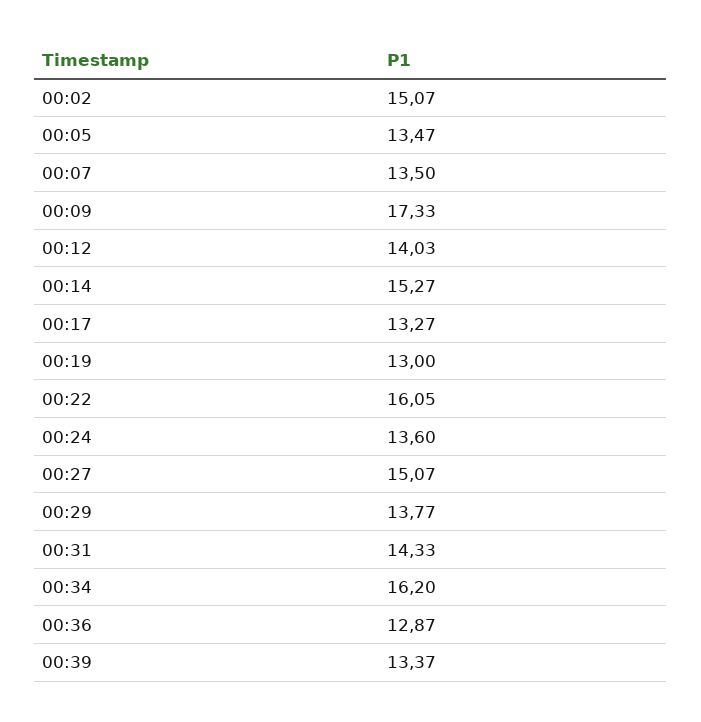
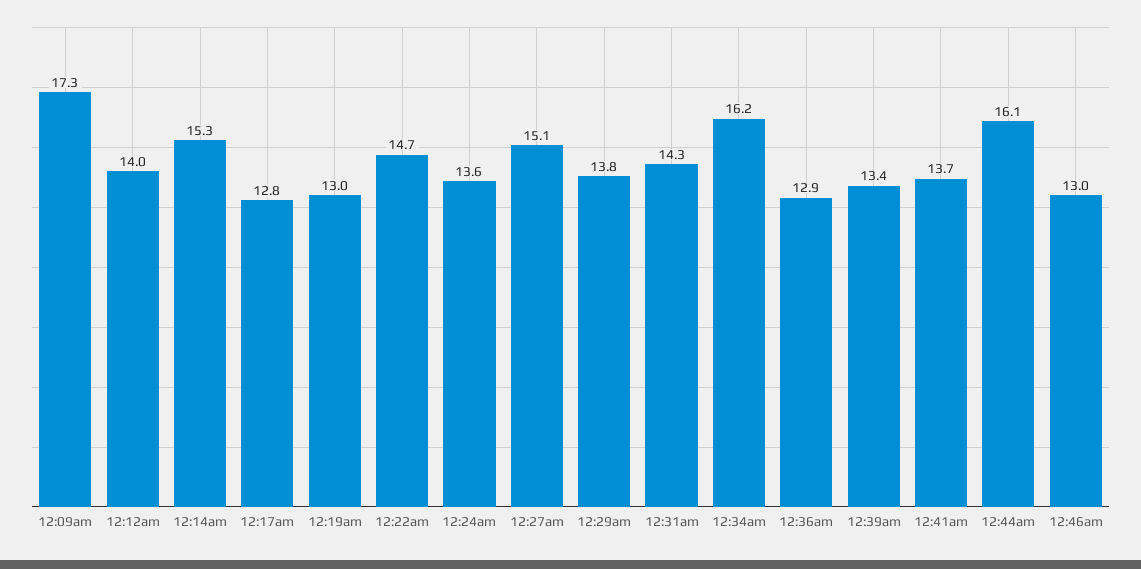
00:02: 15.07 -> none
00:05: 13.47 -> none
00:07: 13.5 -> none
00:17: 13.27 -> 12.8
00:22: 16.05 -> 14.7
12:41am: none -> 13.7
12:44am: none -> 16.1
12:46am: none -> 13

